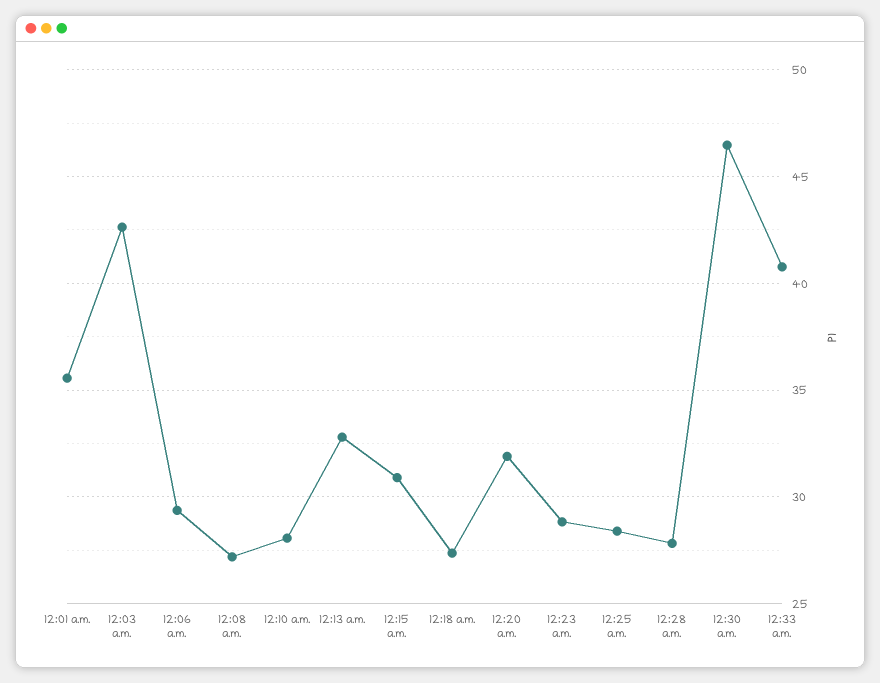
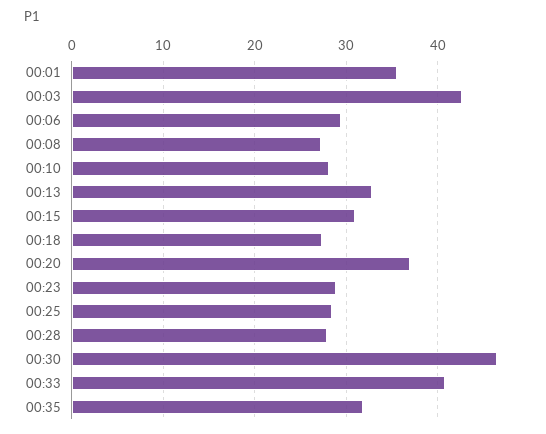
12:20 a.m.: 32 -> 37
00:35: none -> 32

